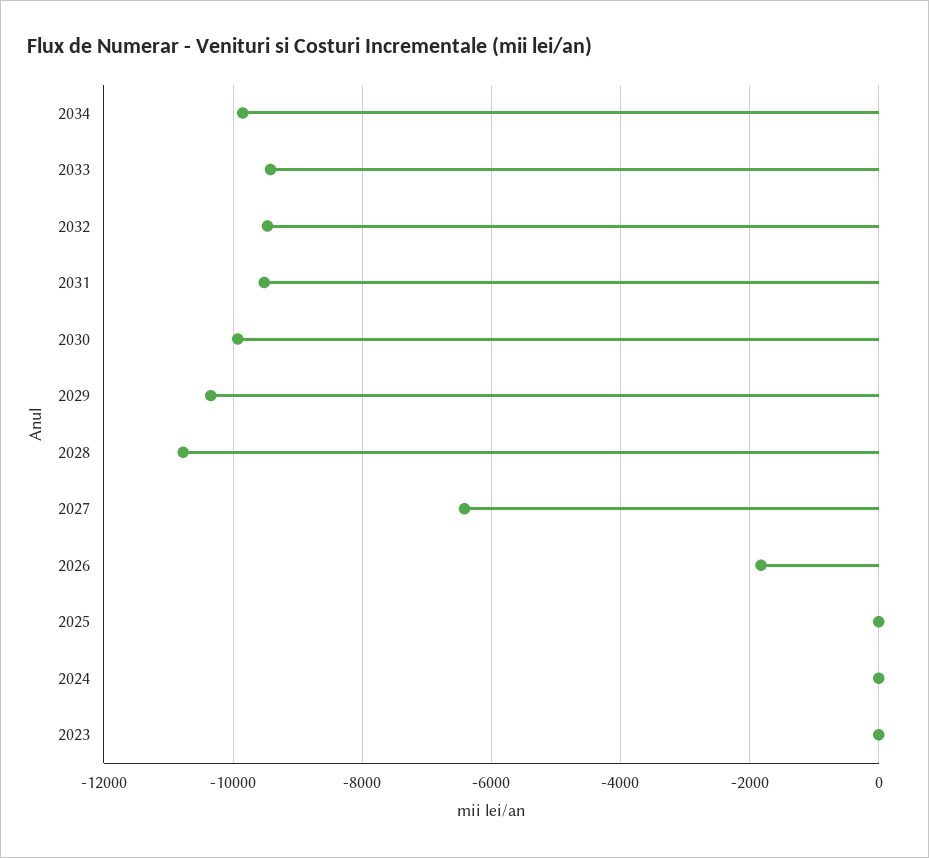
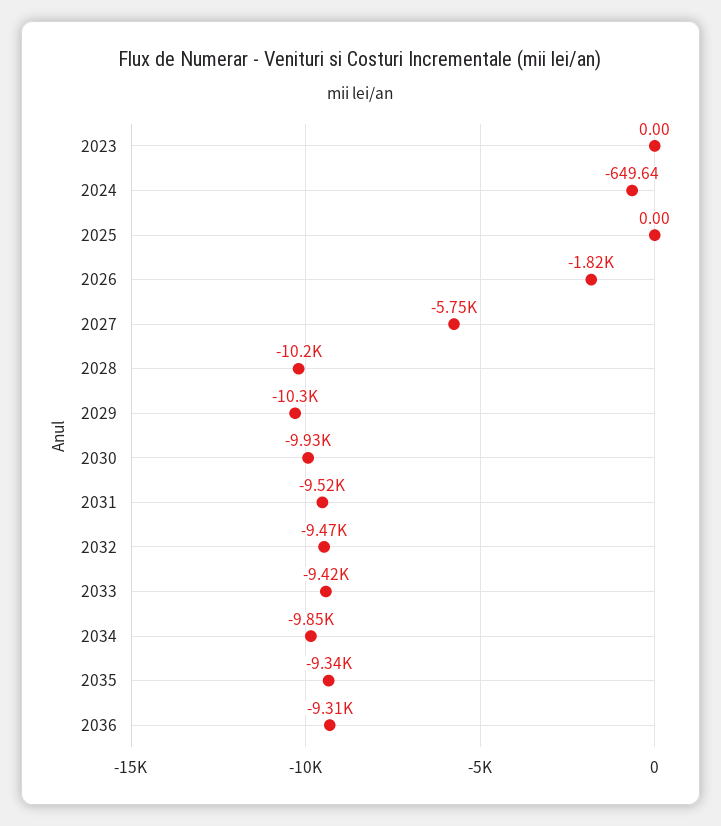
2028: -10800 -> -10200
2027: -6400 -> -5750
2024: 0 -> -649.64
2035: none -> -9340
2036: none -> -9310

